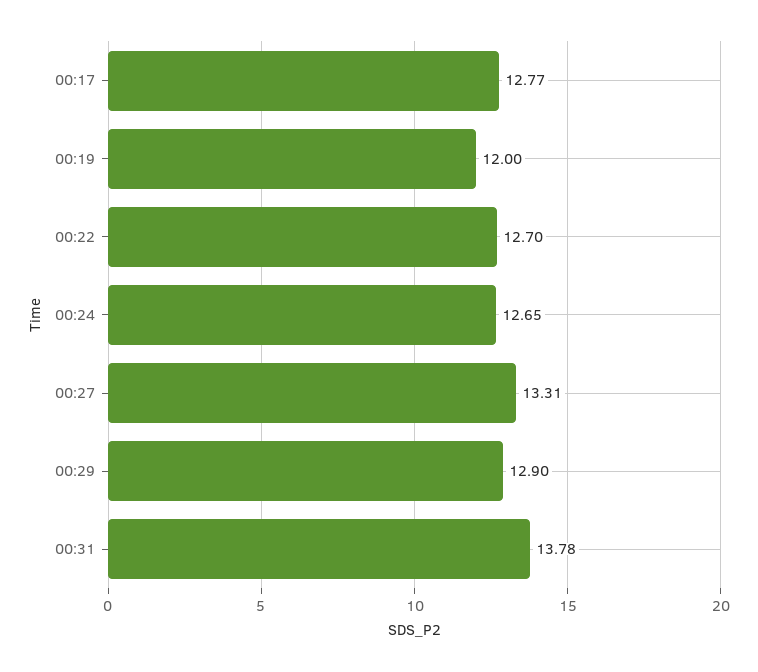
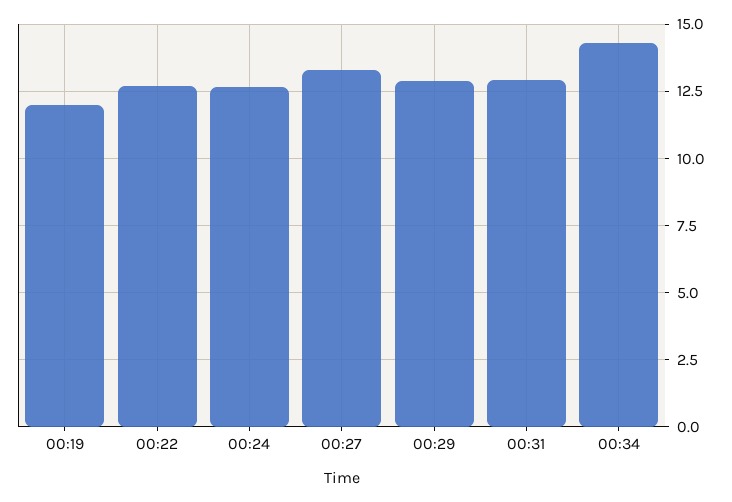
00:17: 12.77 -> none
00:31: 13.78 -> 13
00:34: none -> 14.25

